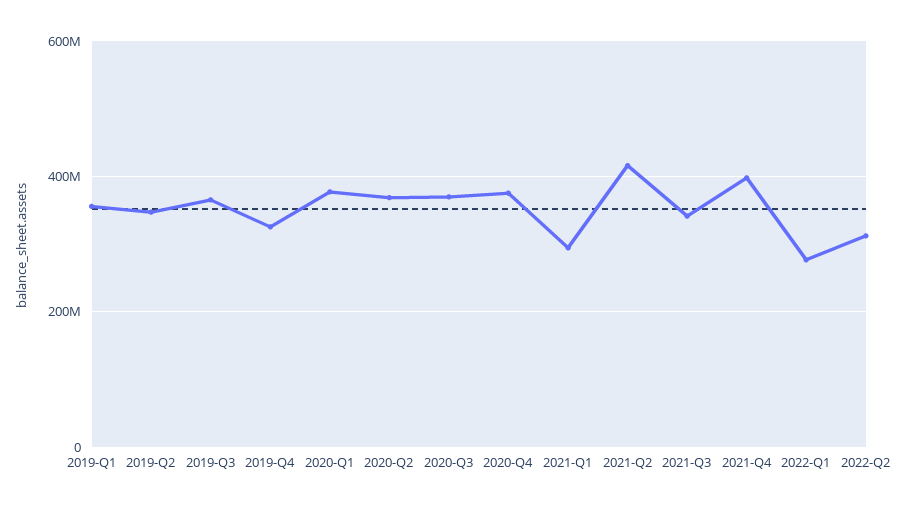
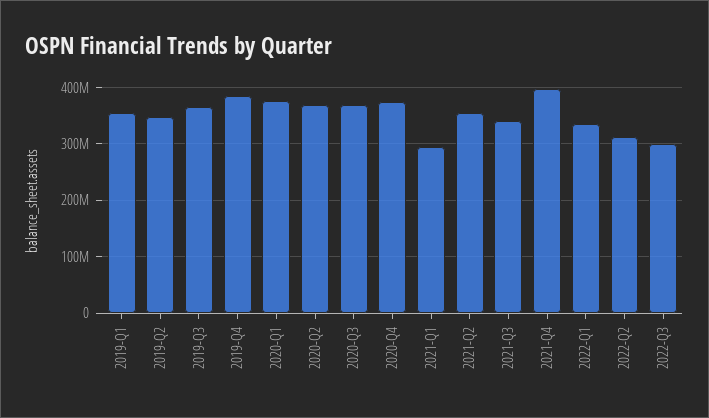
2019-Q4: 320000000 -> 380000000
2021-Q2: 420000000 -> 360000000
2022-Q1: 280000000 -> 340000000
2022-Q3: none -> 300000000

